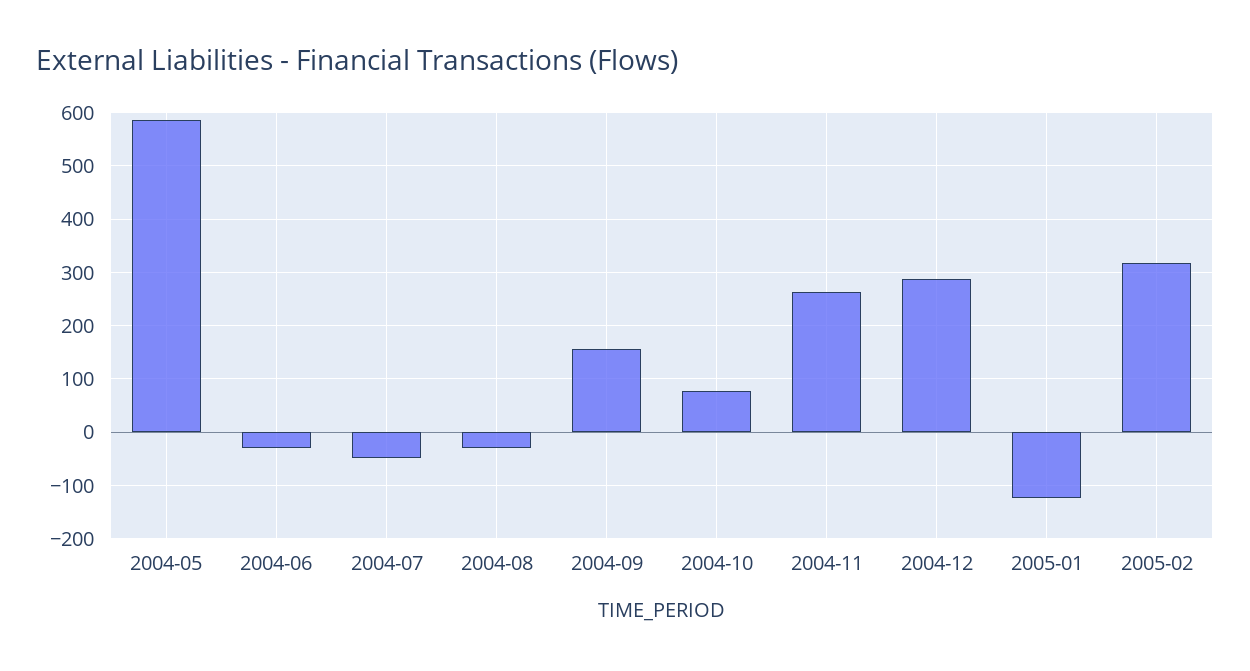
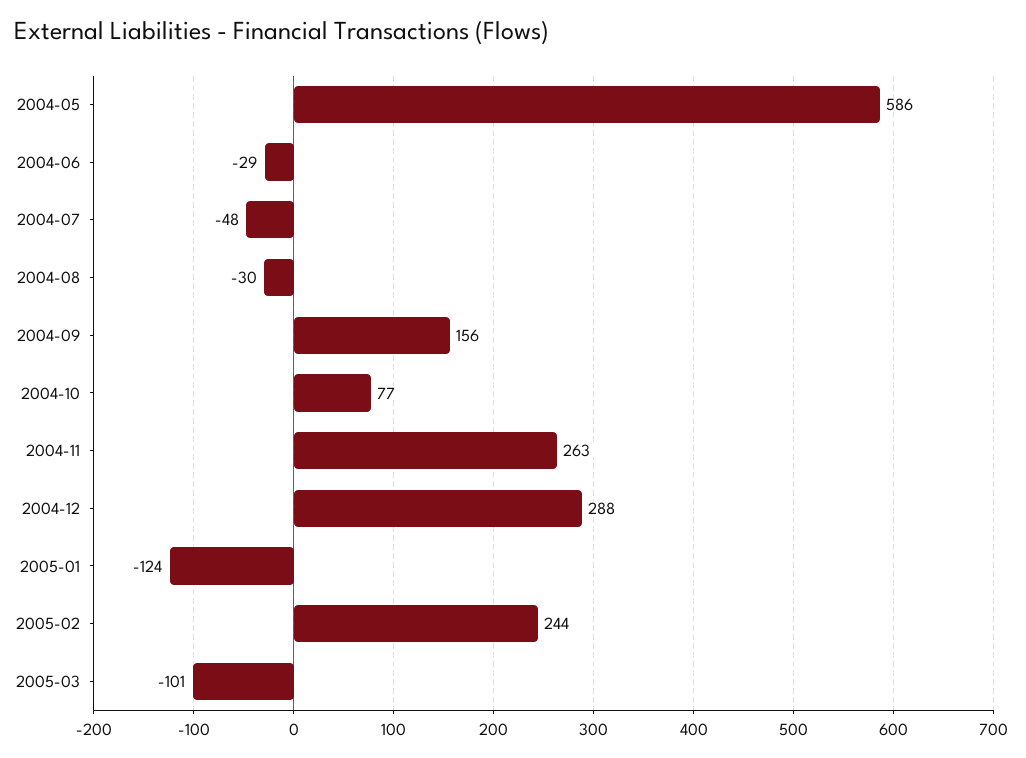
2005-02: 320 -> 244
2005-03: none -> -101

